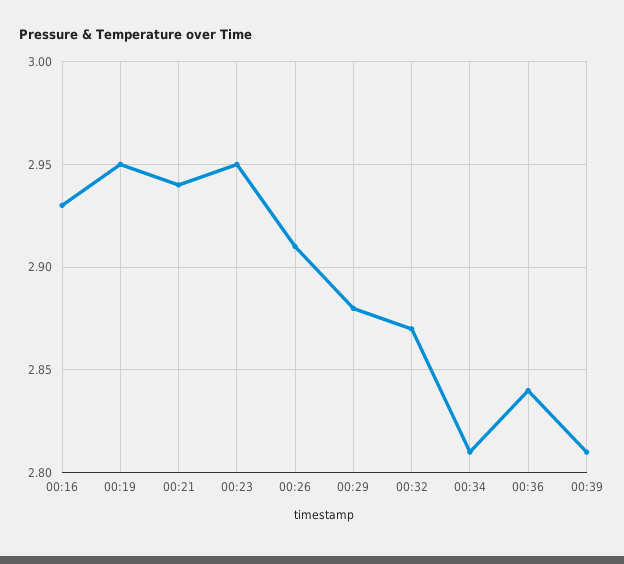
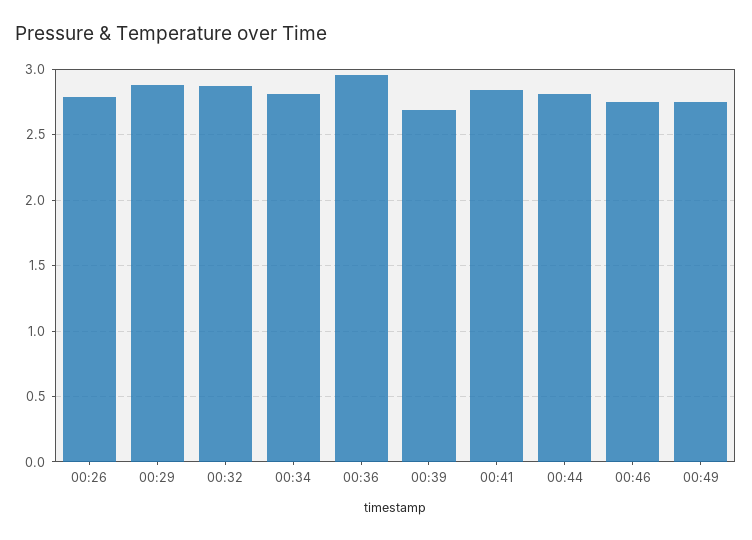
00:16: 2.93 -> none
00:19: 2.95 -> none
00:21: 2.94 -> none
00:23: 2.95 -> none
00:26: 2.91 -> 2.8
00:36: 2.84 -> 2.95
00:39: 2.81 -> 2.7
00:41: none -> 2.85
00:44: none -> 2.8
00:46: none -> 2.75
00:49: none -> 2.75

